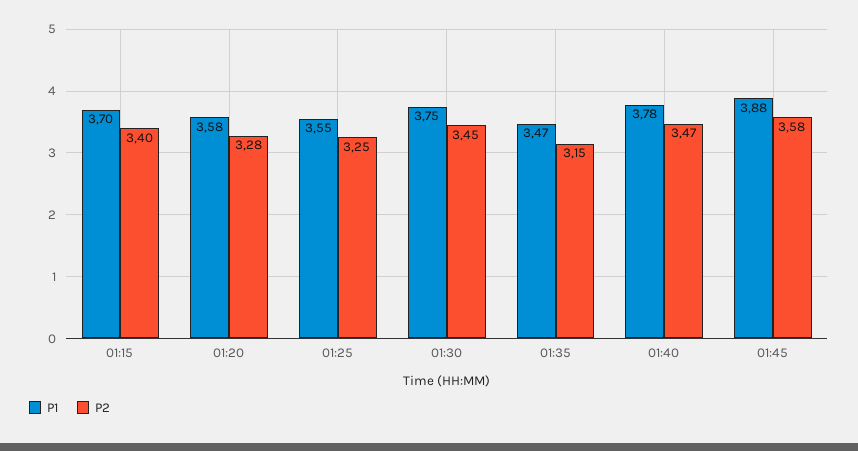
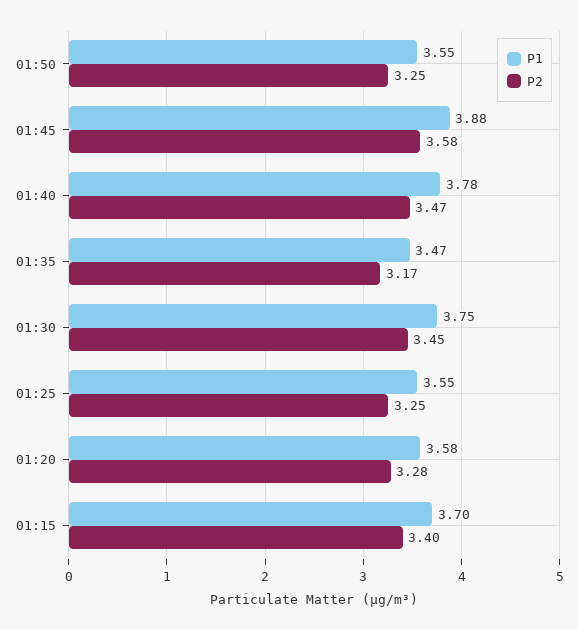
P2, 01:35: 3.15 -> 3.17
P1, 01:50: none -> 3.55
P2, 01:50: none -> 3.25

